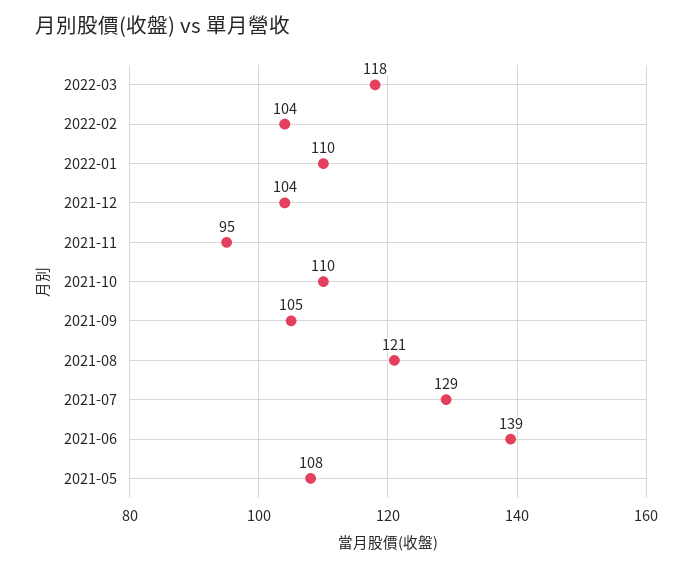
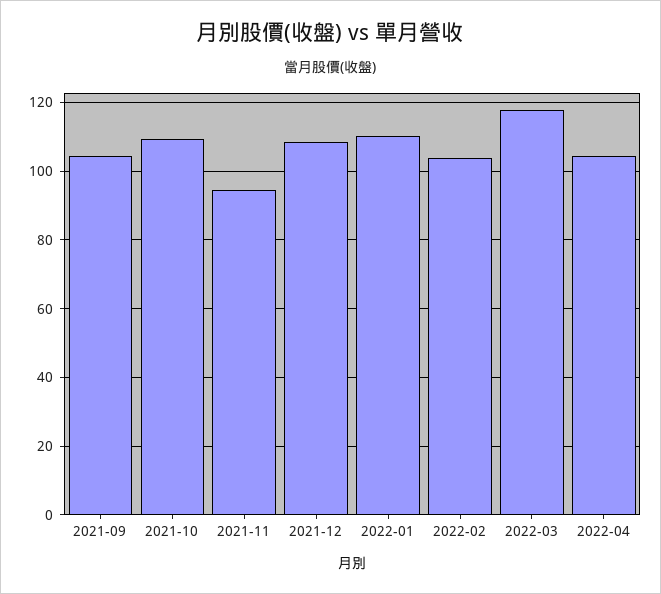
2021-12: 104 -> 108
2021-08: 121 -> none
2021-07: 129 -> none
2021-06: 139 -> none
2021-05: 108 -> none
2022-04: none -> 104

